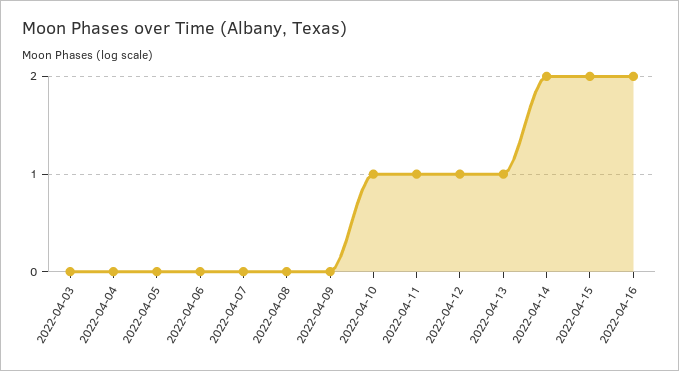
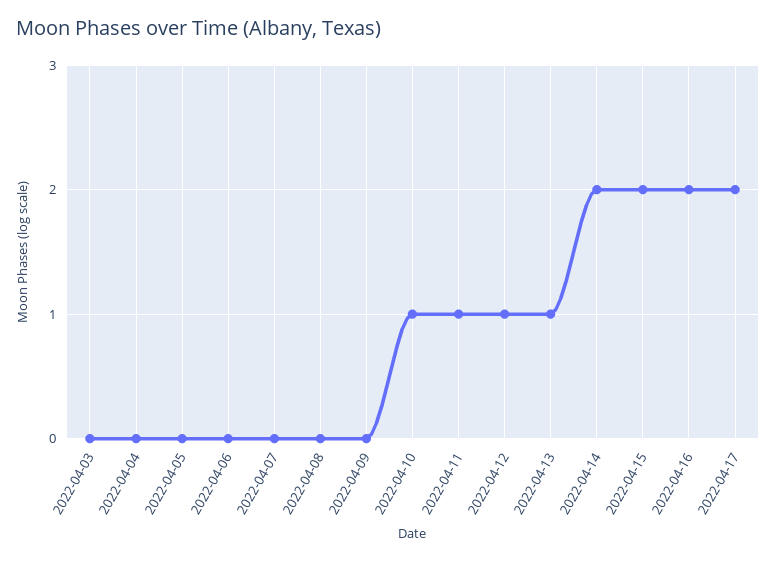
2022-04-17: none -> 2

